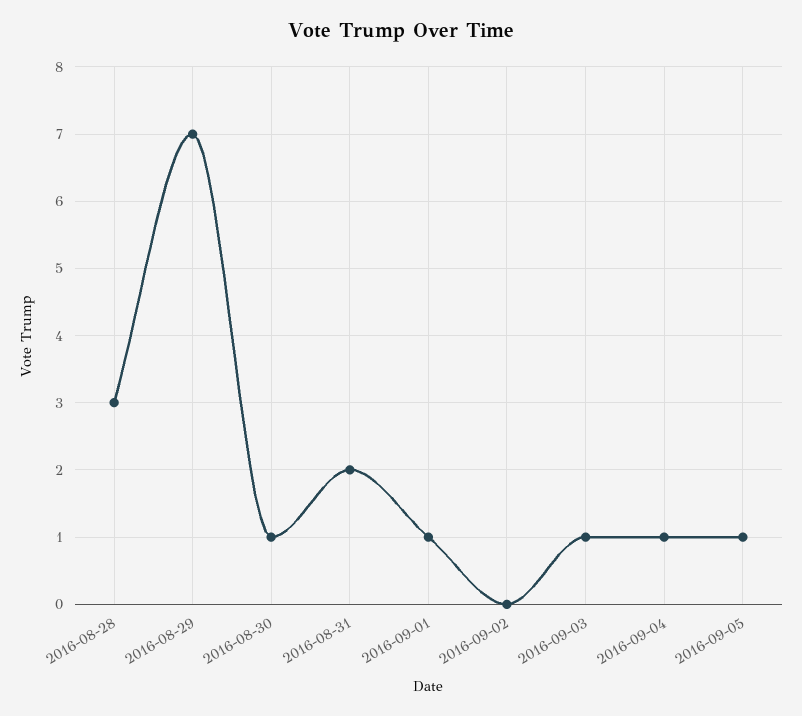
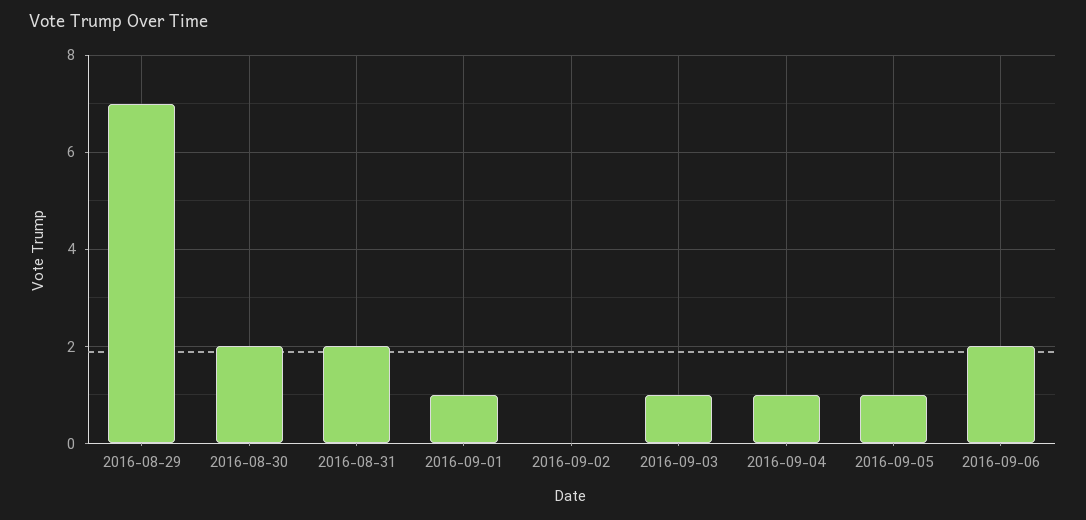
2016-08-28: 3 -> none
2016-08-30: 1 -> 2
2016-09-06: none -> 2

